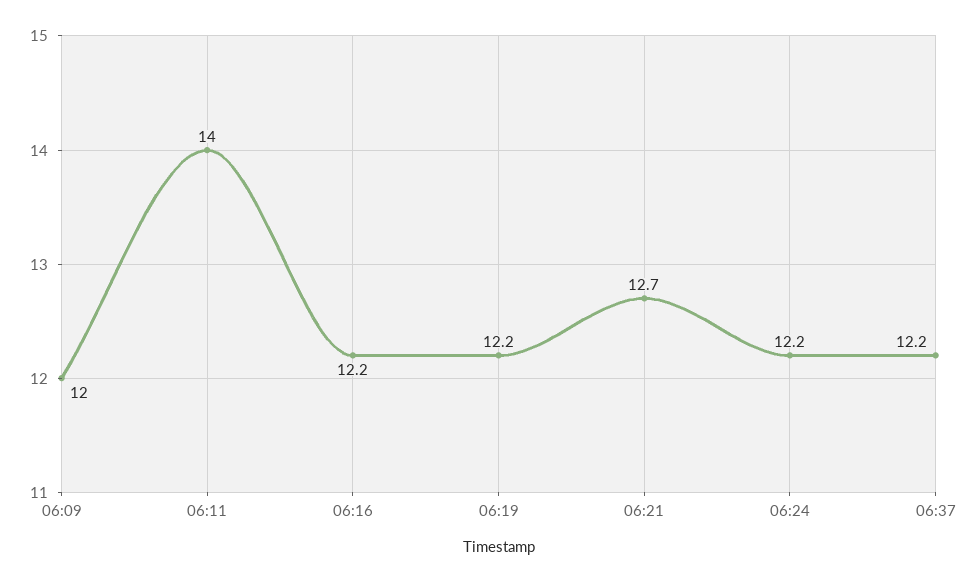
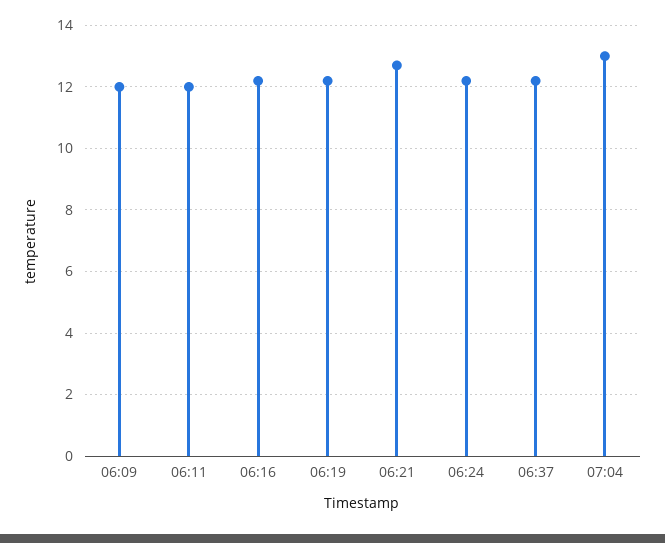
06:11: 14 -> 12
07:04: none -> 13

